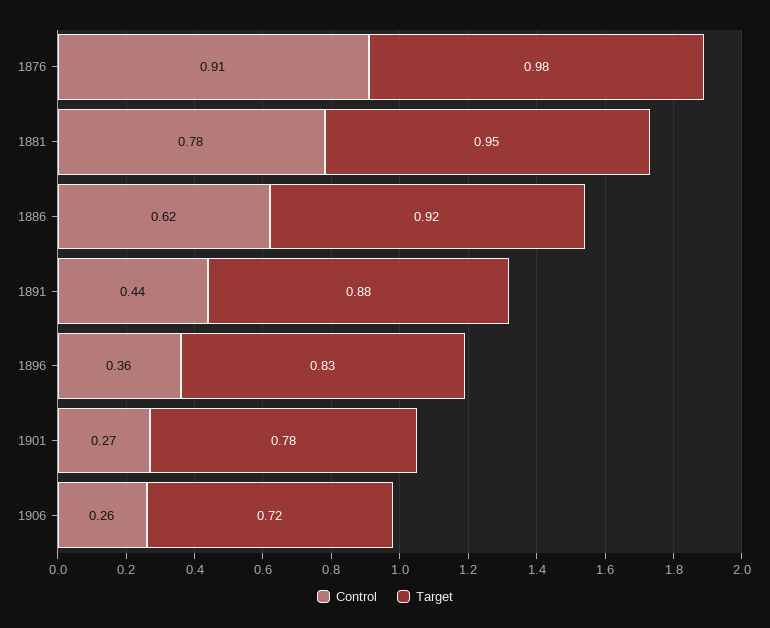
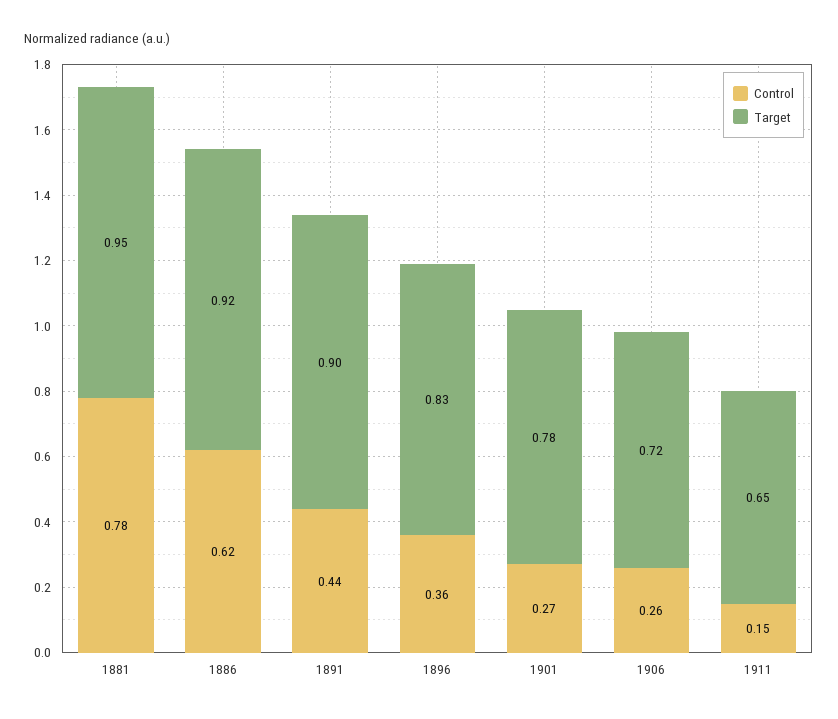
Control, 1876: 0.91 -> none
Target, 1876: 0.98 -> none
Target, 1891: 0.88 -> 0.9
Control, 1911: none -> 0.15
Target, 1911: none -> 0.65

